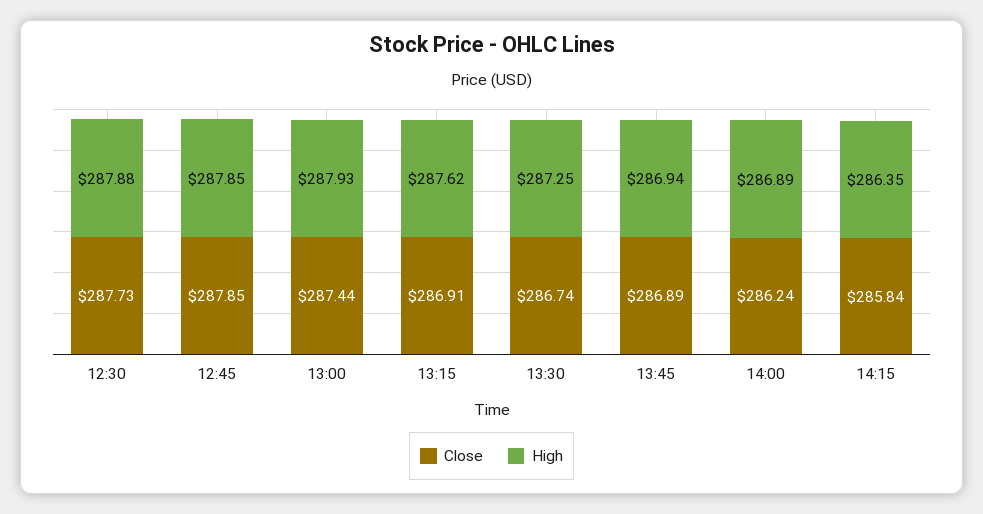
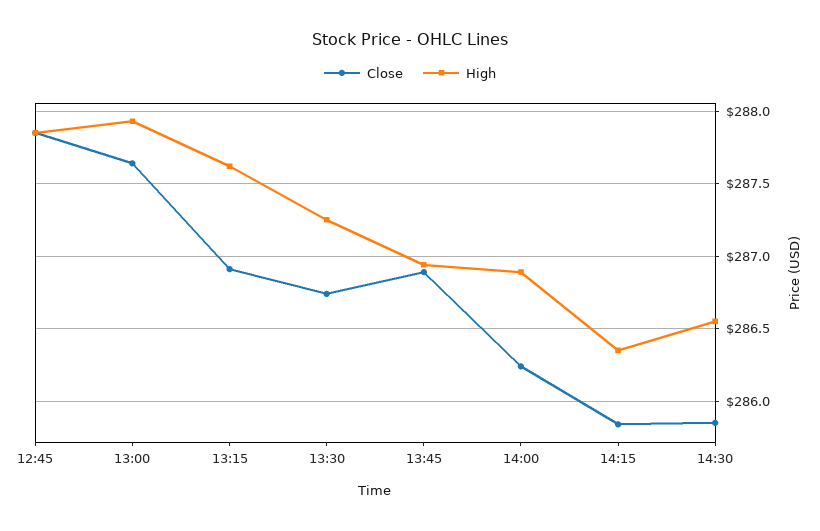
Close, 12:30: 287.73 -> none
High, 12:30: 287.88 -> none
Close, 13:00: 287.44 -> 287.65
Close, 14:30: none -> 285.85
High, 14:30: none -> 286.55

